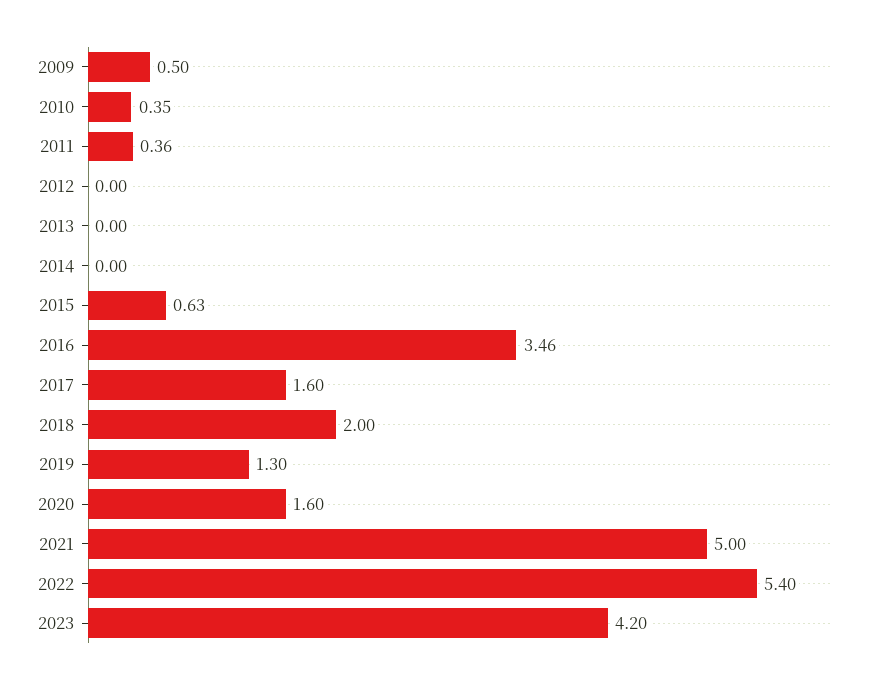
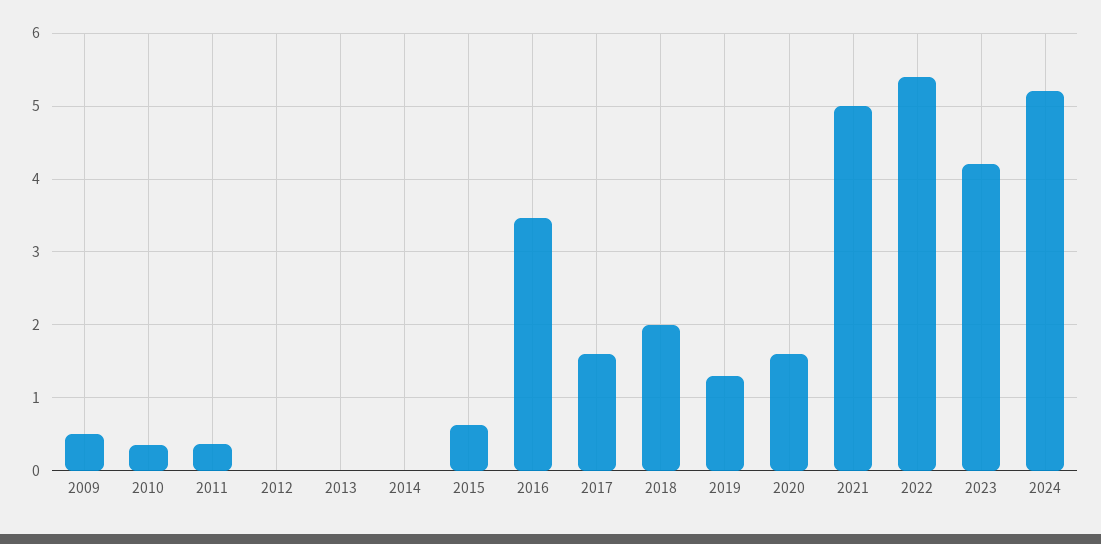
2024: none -> 5.2

